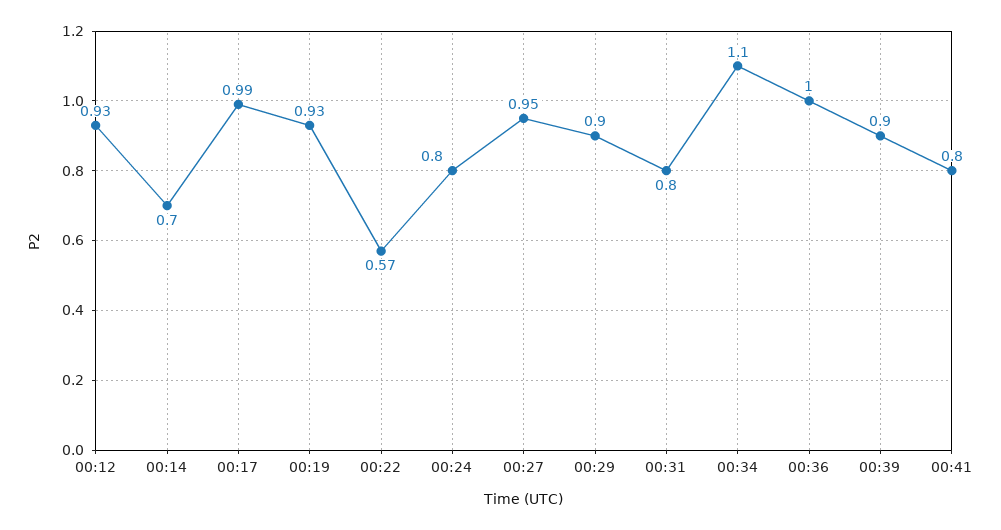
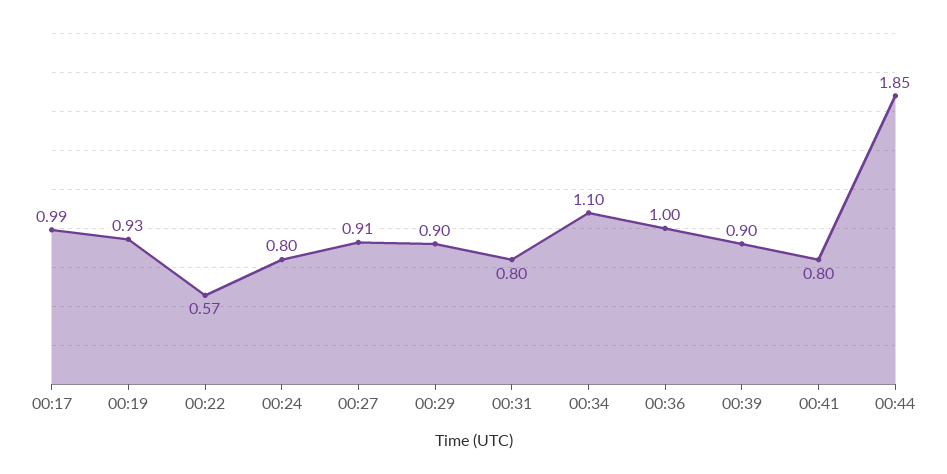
00:12: 0.93 -> none
00:14: 0.7 -> none
00:27: 0.95 -> 0.91
00:44: none -> 1.85

